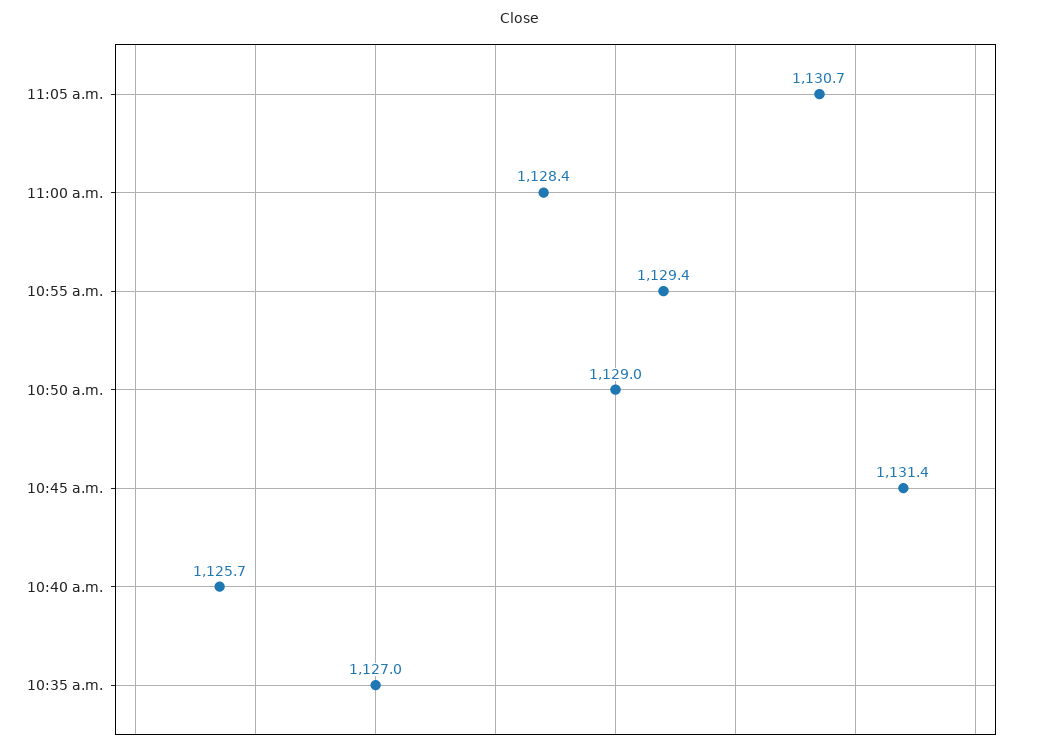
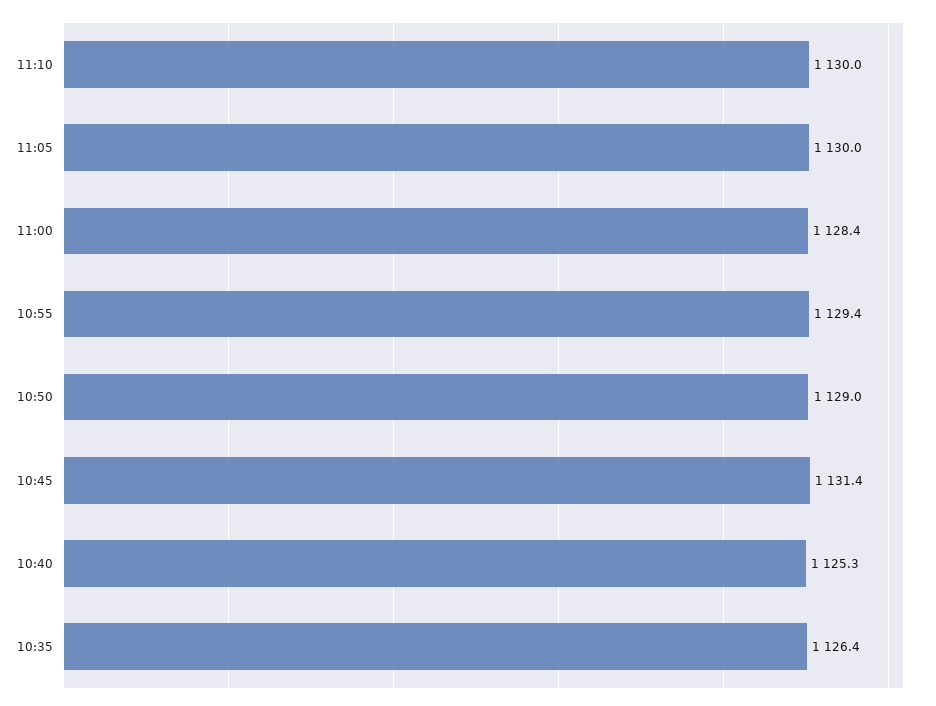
11:05 a.m.: 1130.7 -> 1130
10:40 a.m.: 1125.7 -> 1125.3
10:35 a.m.: 1127 -> 1126.4
11:10: none -> 1130

